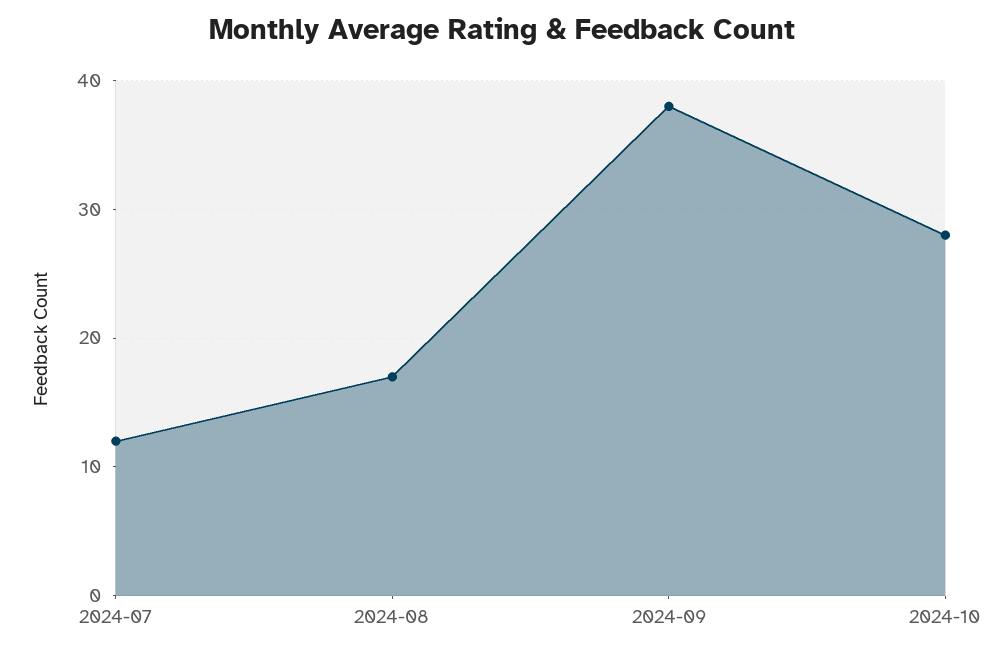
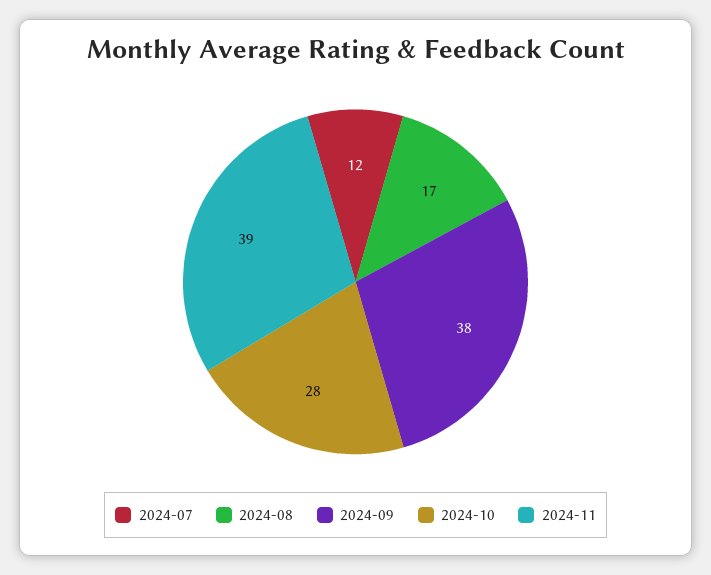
2024-11: none -> 39

